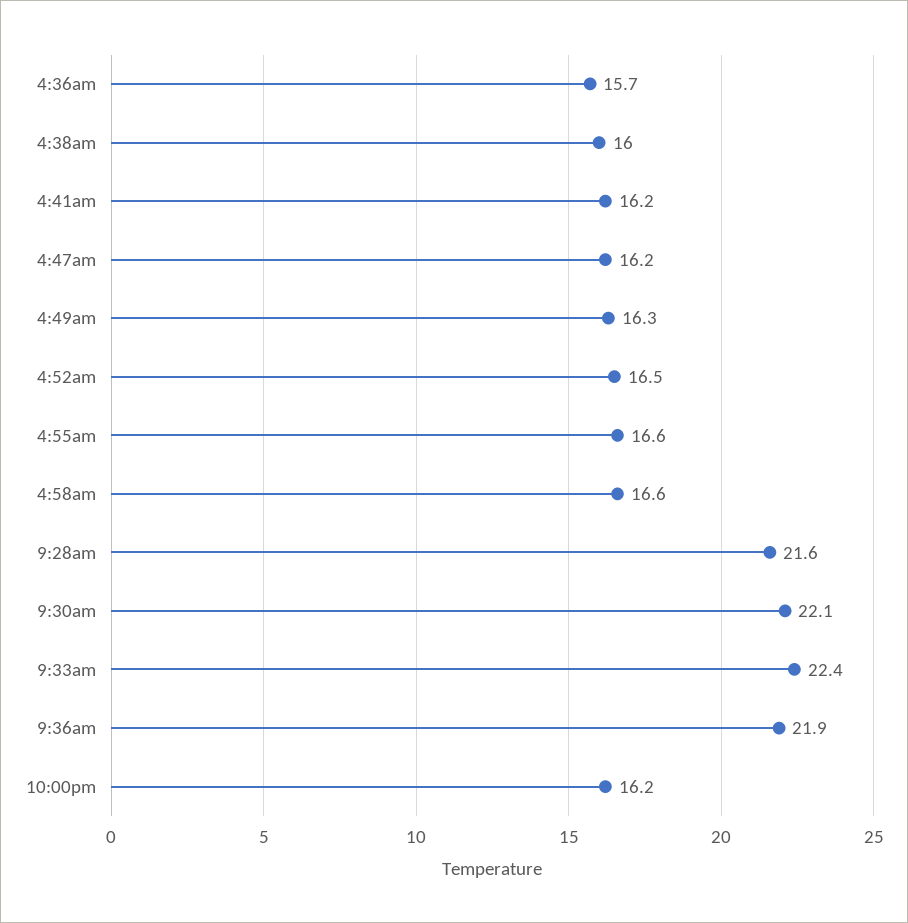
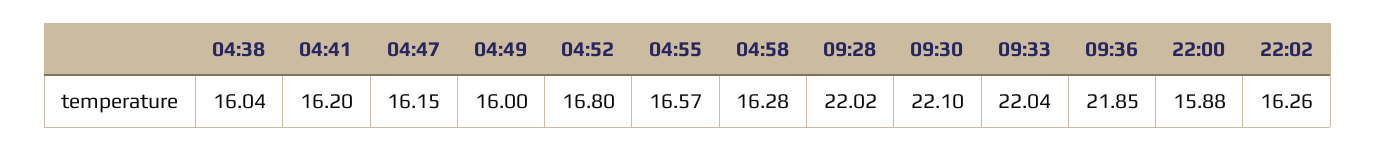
4:36am: 15.7 -> none
4:49am: 16.3 -> 16
4:52am: 16.5 -> 16.8
4:58am: 16.6 -> 16.28
9:28am: 21.6 -> 22.02
9:33am: 22.4 -> 22.04
10:00pm: 16.2 -> 15.88
22:02: none -> 16.26

